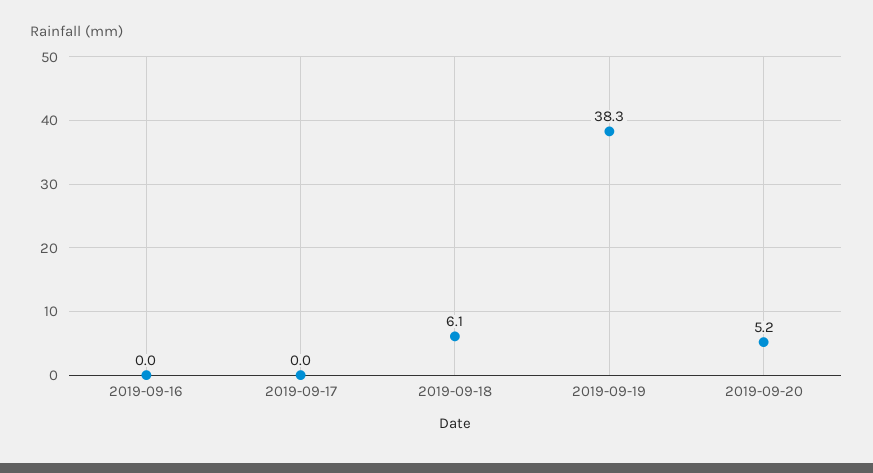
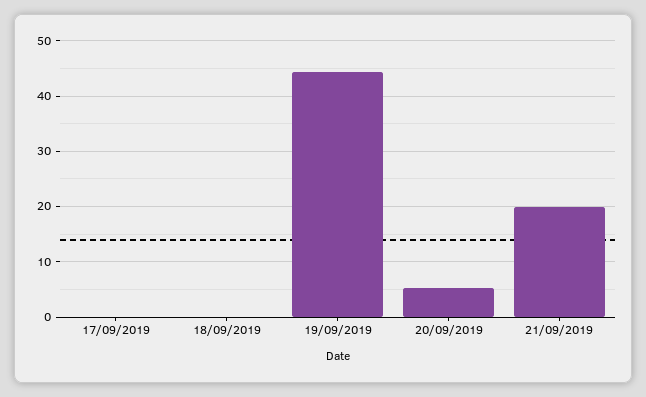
2019-09-16: 0 -> none
2019-09-18: 6.1 -> 0
2019-09-19: 38.3 -> 44
21/09/2019: none -> 20

